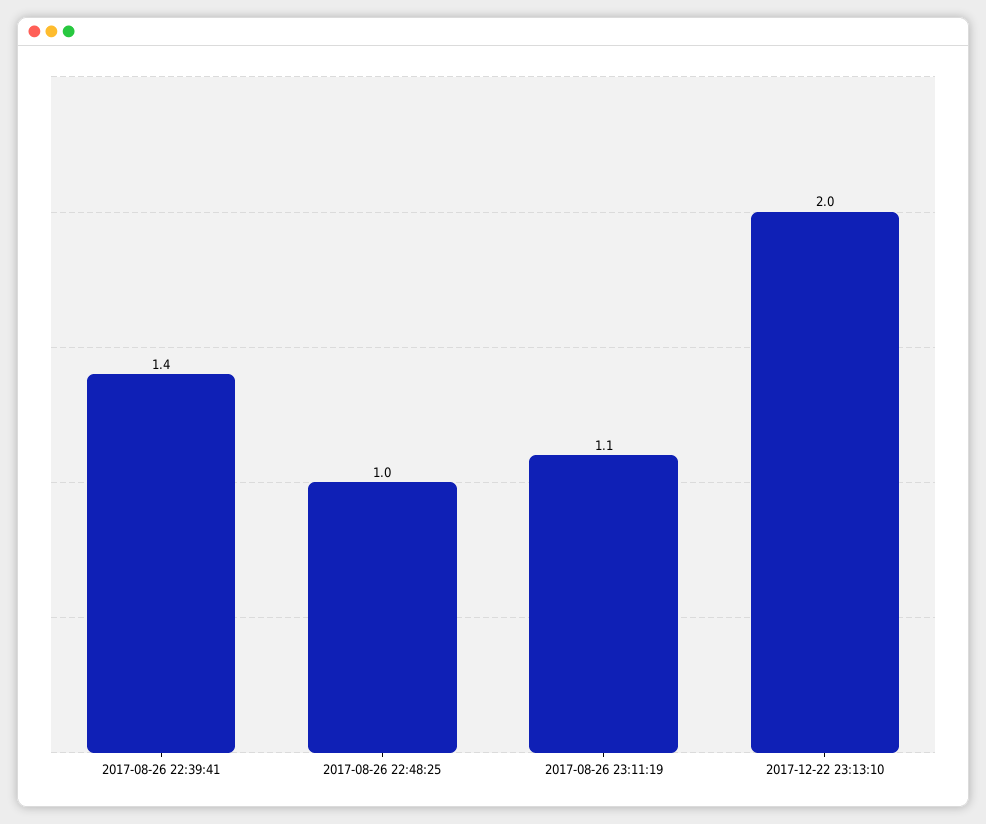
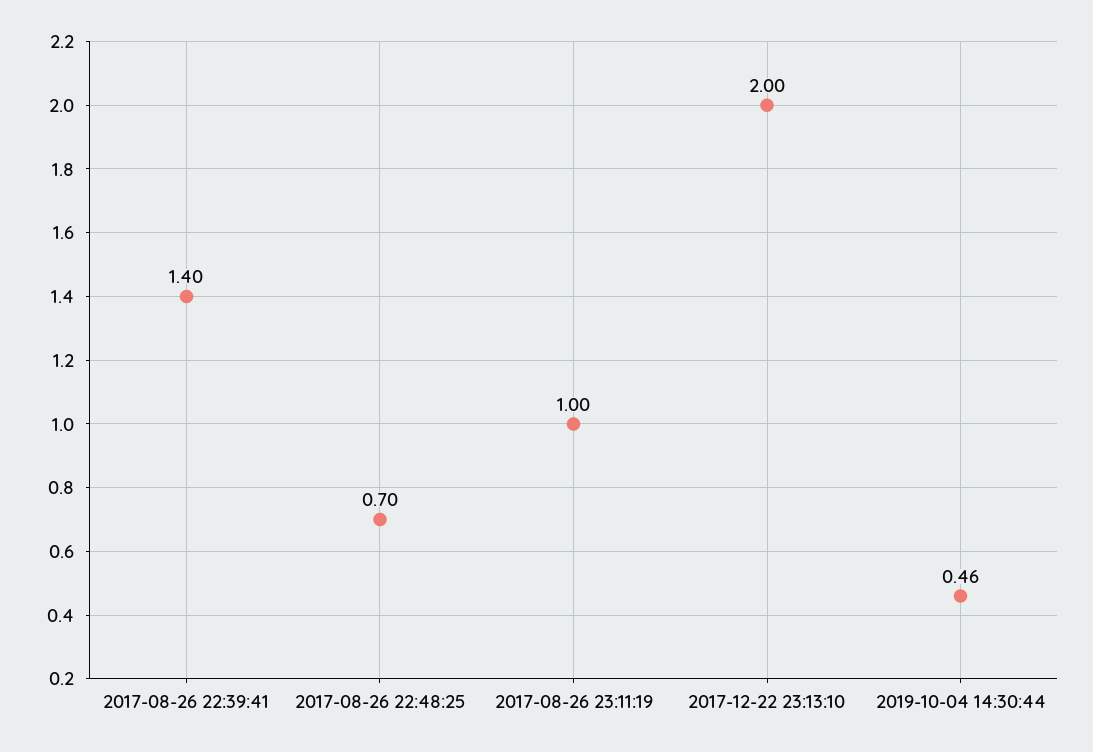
2017-08-26 22:48:25: 1 -> 0.7
2017-08-26 23:11:19: 1.1 -> 1
2019-10-04 14:30:44: none -> 0.46

